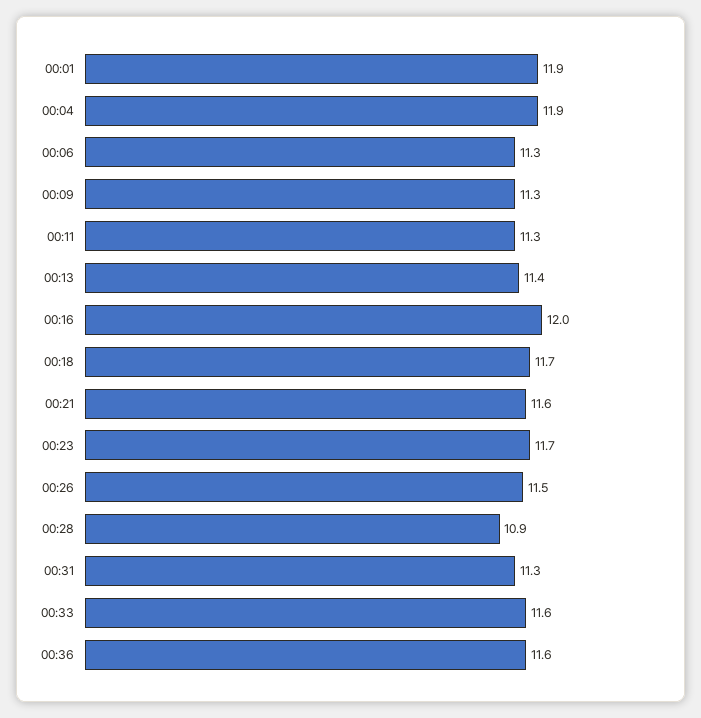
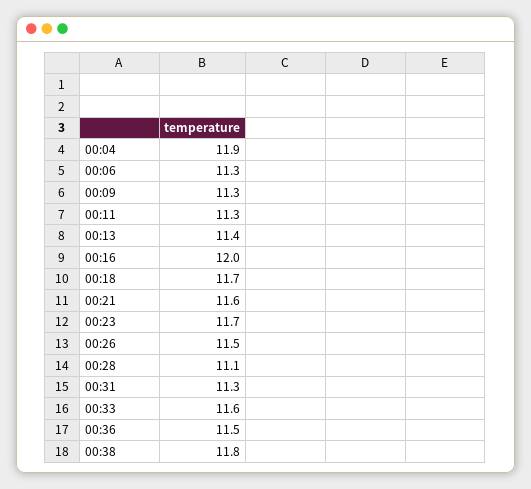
00:01: 11.9 -> none
00:28: 10.9 -> 11.1
00:36: 11.6 -> 11.5
00:38: none -> 11.8

